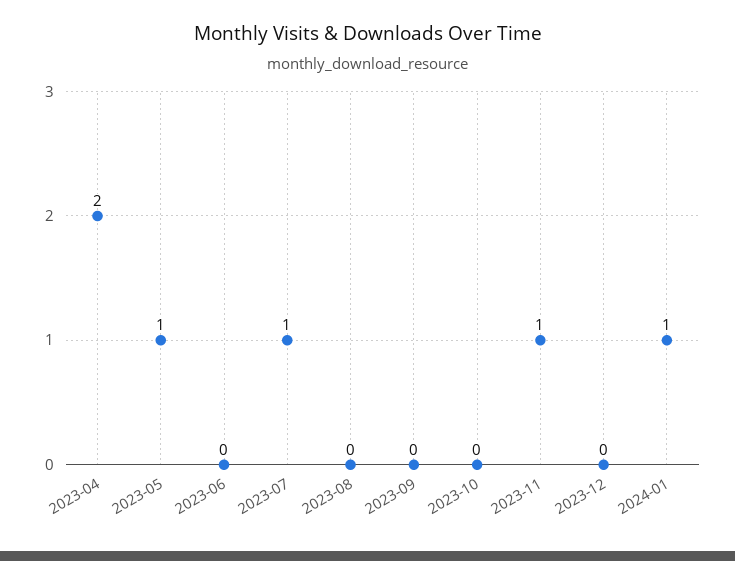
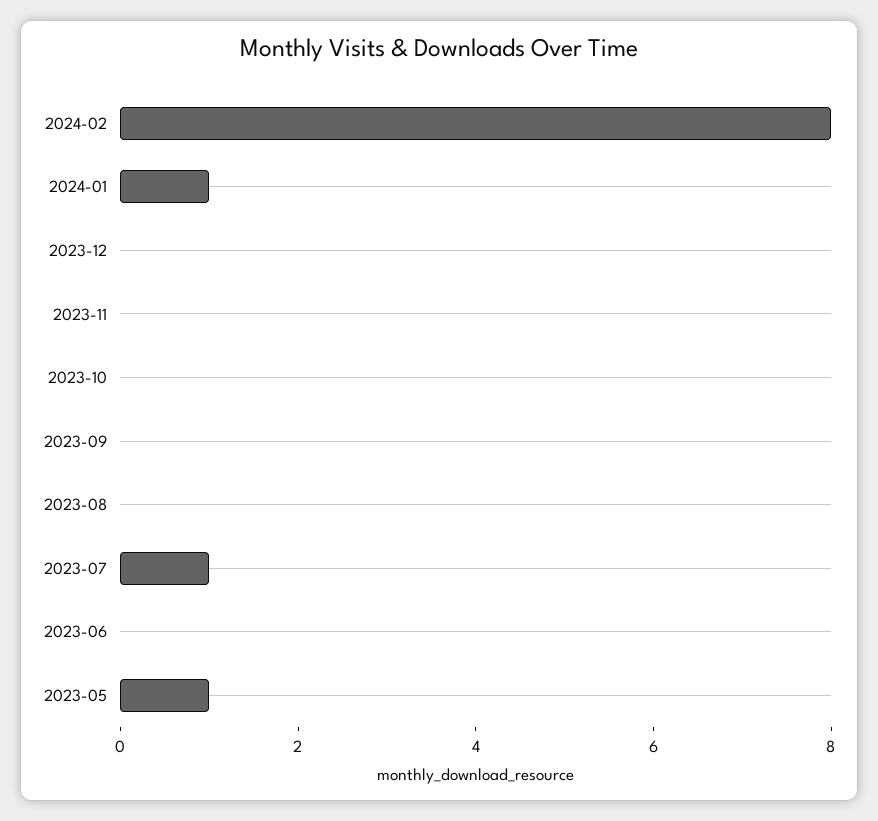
2023-04: 2 -> none
2023-11: 1 -> 0
2024-02: none -> 8

